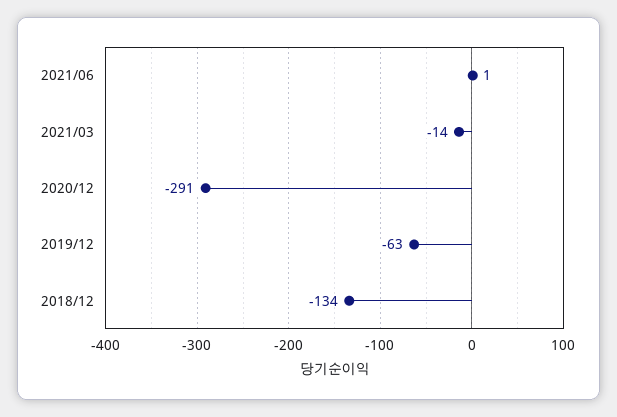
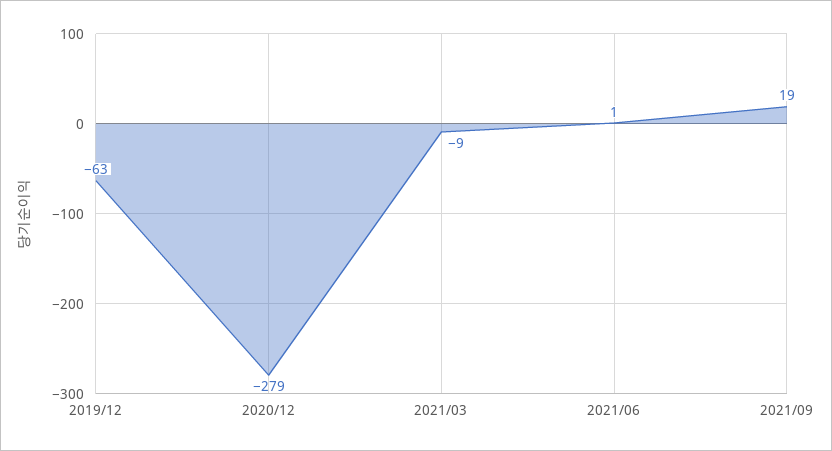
2021/03: -14 -> -9
2020/12: -291 -> -279
2018/12: -134 -> none
2021/09: none -> 19

